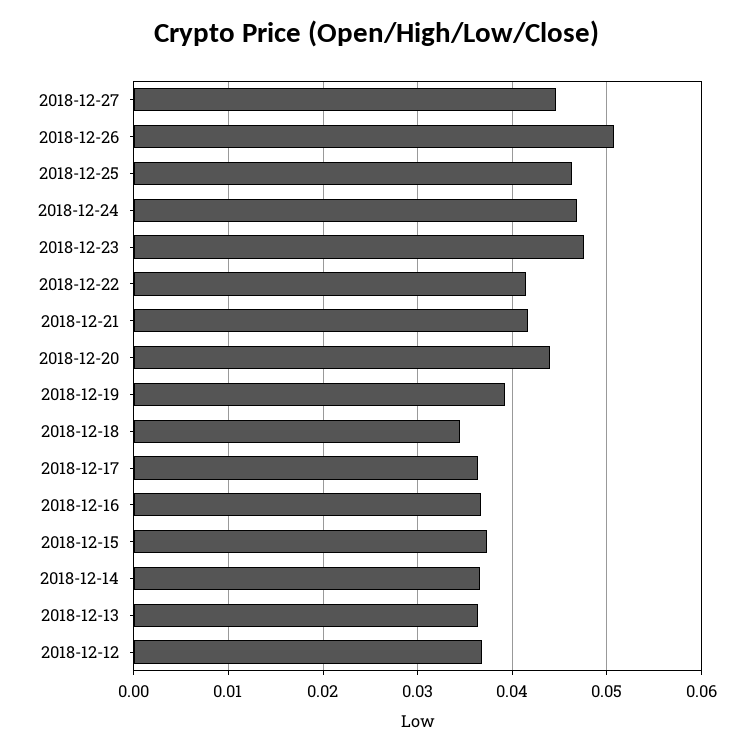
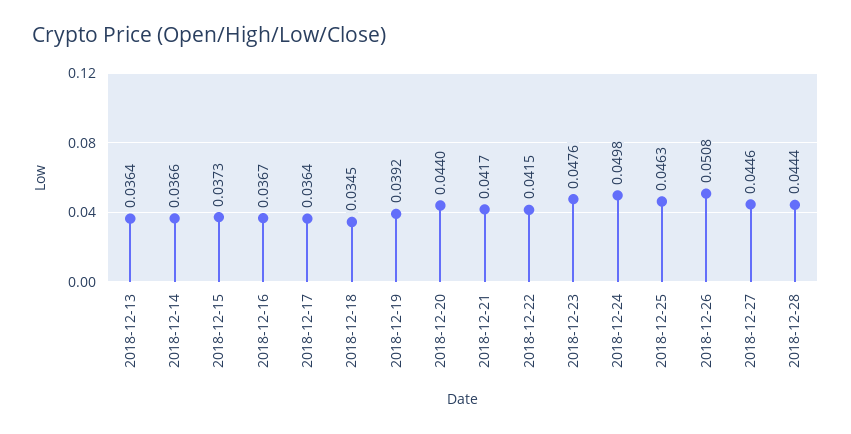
2018-12-24: 0.047 -> 0.0498
2018-12-12: 0.037 -> none
2018-12-28: none -> 0.0444

